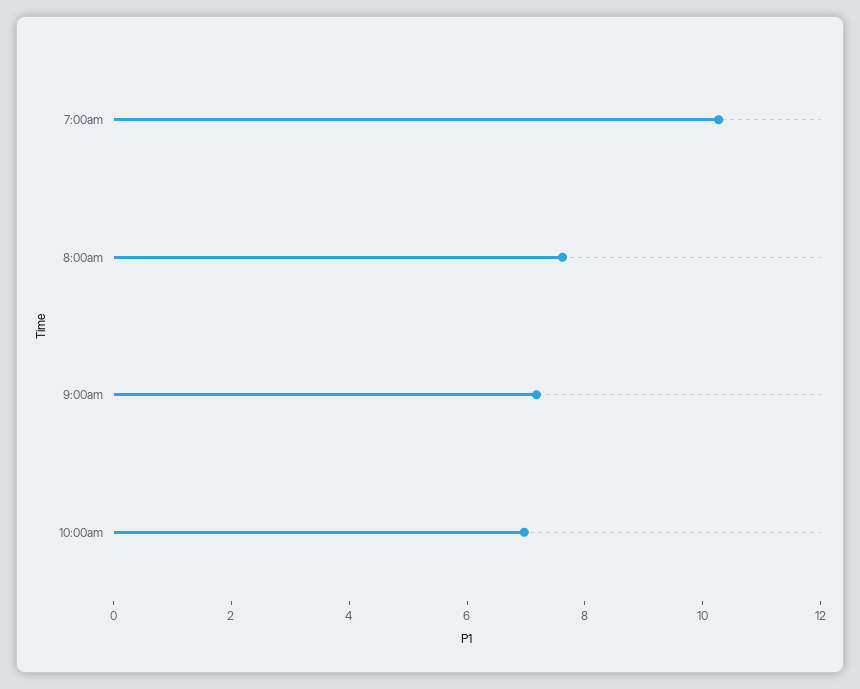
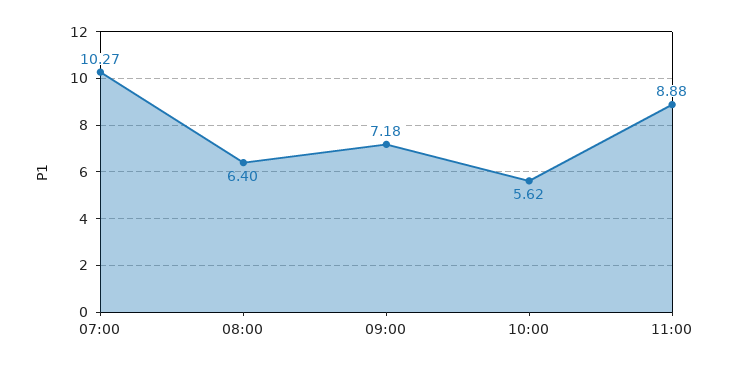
8:00am: 7.5 -> 6.4
10:00am: 7 -> 5.62
11:00: none -> 8.88

